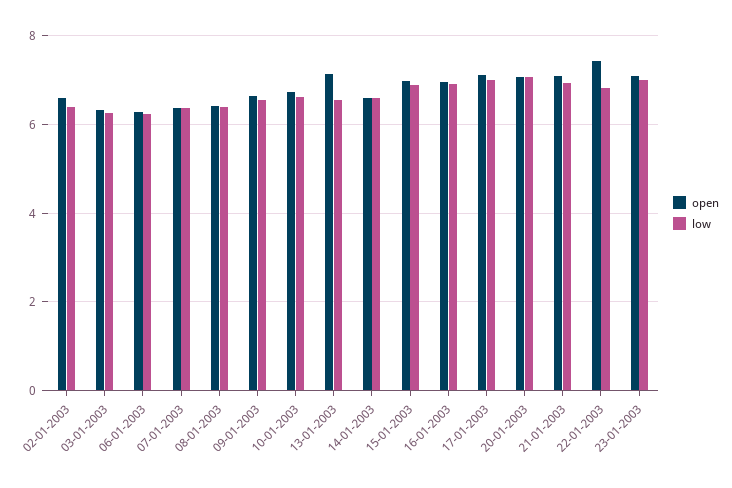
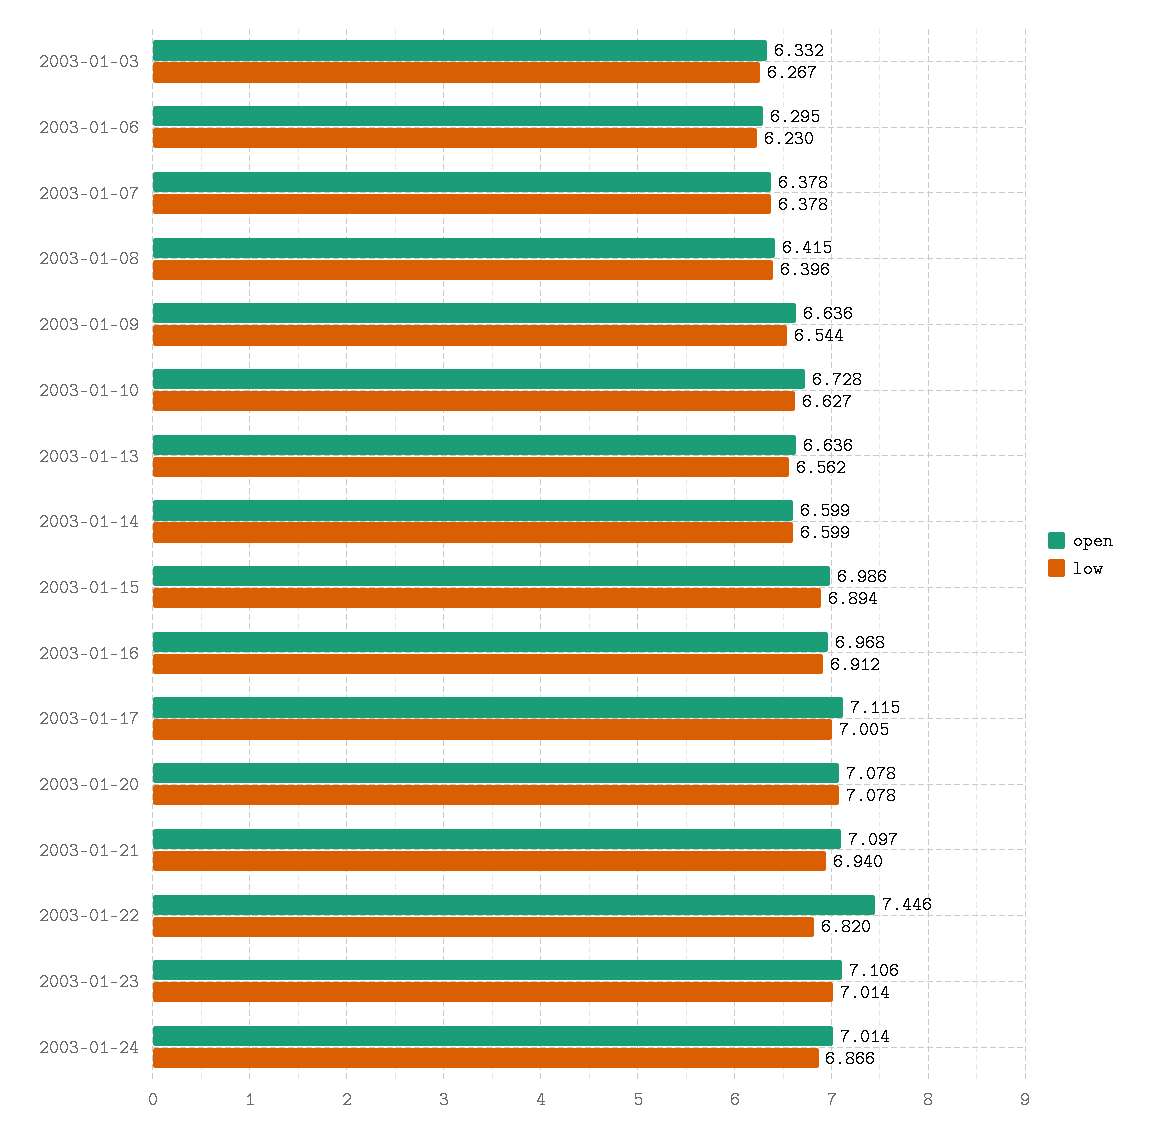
open, 02-01-2003: 6.6 -> none
low, 02-01-2003: 6.4 -> none
open, 13-01-2003: 7.2 -> 6.636
open, 2003-01-24: none -> 7.014
low, 2003-01-24: none -> 6.866

